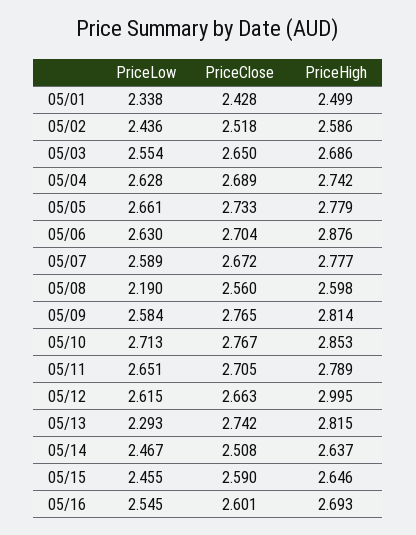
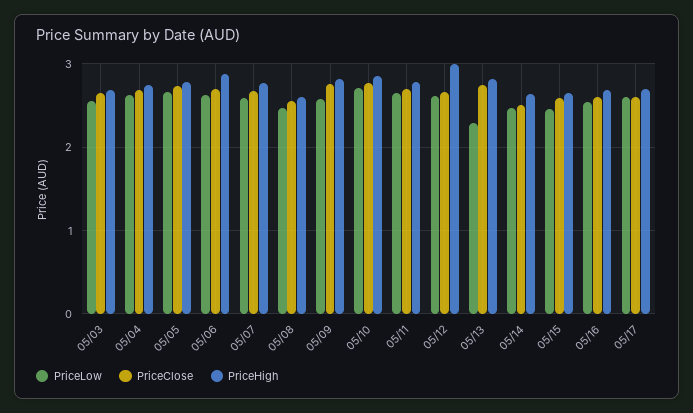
PriceLow, 05/01: 2.338 -> none
PriceClose, 05/01: 2.428 -> none
PriceHigh, 05/01: 2.499 -> none
PriceLow, 05/02: 2.436 -> none
PriceClose, 05/02: 2.518 -> none
PriceHigh, 05/02: 2.586 -> none
PriceLow, 05/08: 2.19 -> 2.5
PriceLow, 05/17: none -> 2.6
PriceClose, 05/17: none -> 2.6
PriceHigh, 05/17: none -> 2.7

